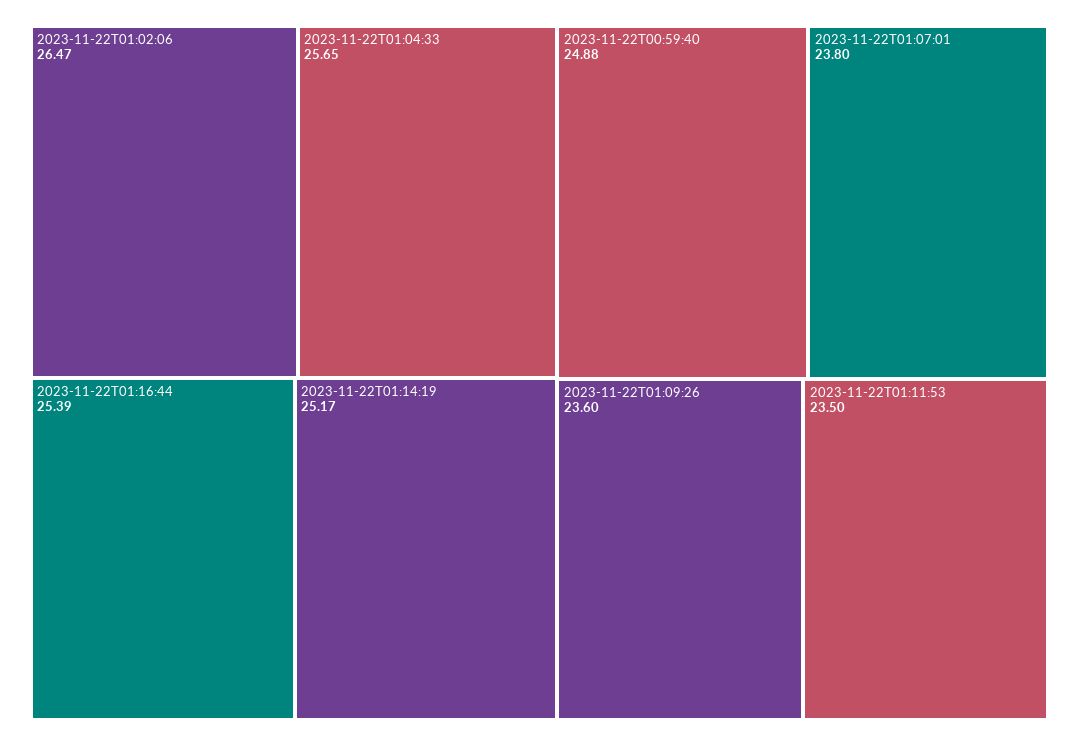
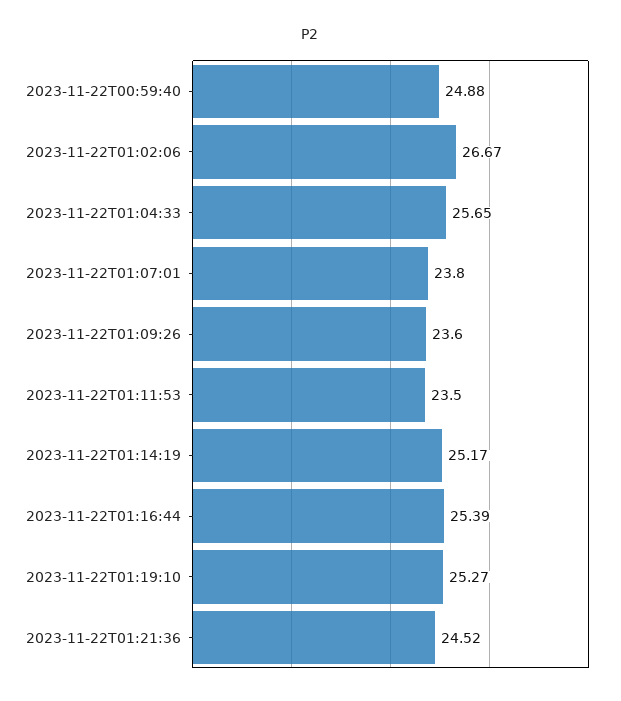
2023-11-22T01:02:06: 26.47 -> 26.67
2023-11-22T01:19:10: none -> 25.27
2023-11-22T01:21:36: none -> 24.52

